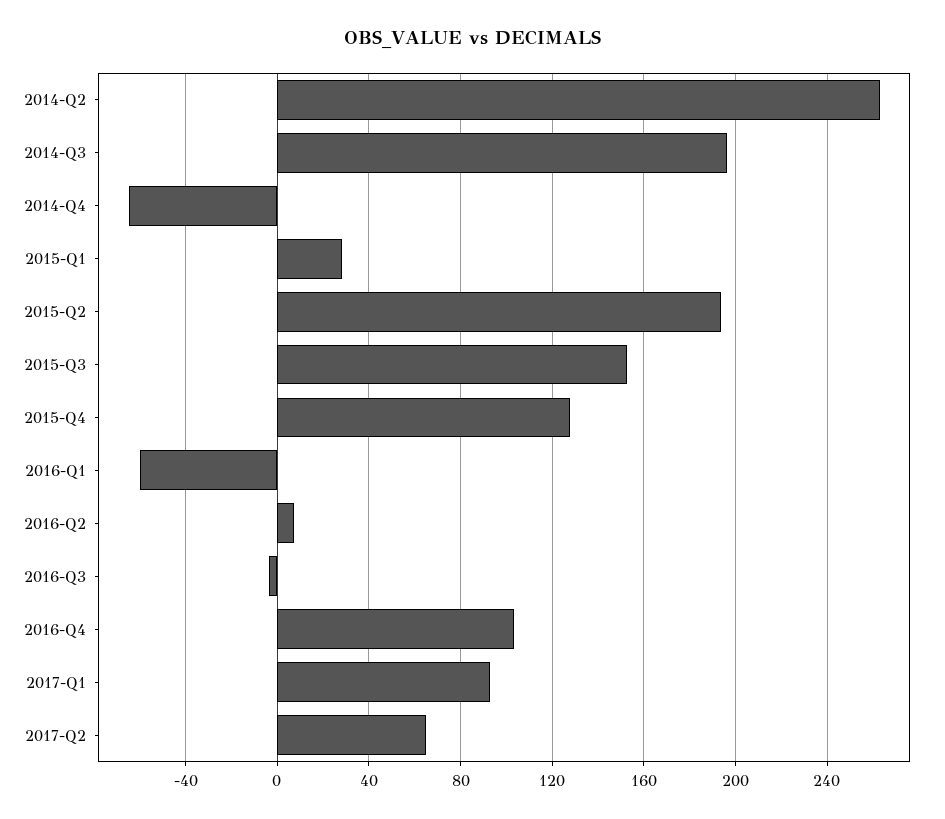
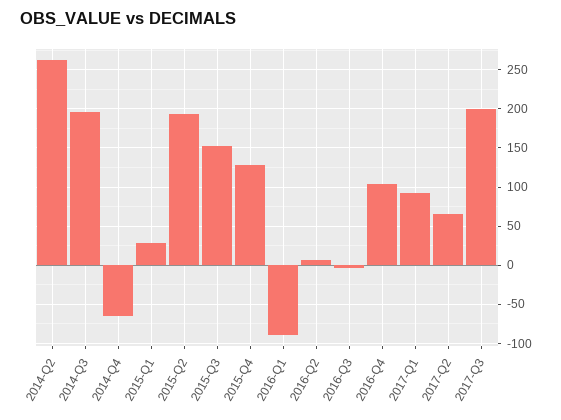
2016-Q1: -60 -> -90
2017-Q3: none -> 200

